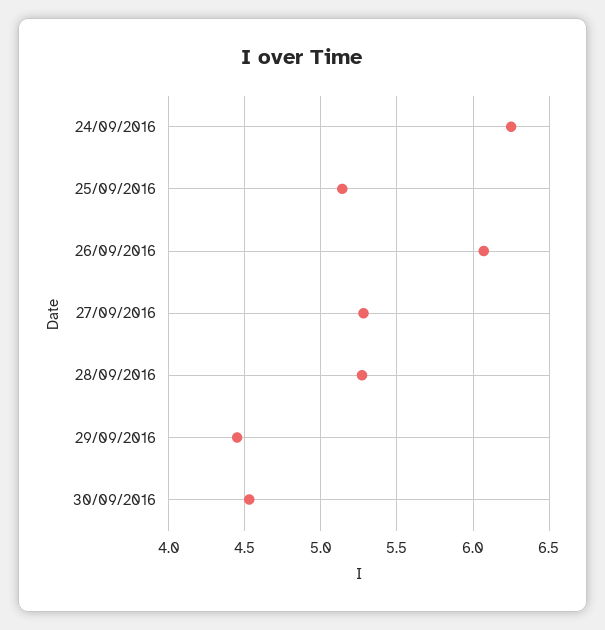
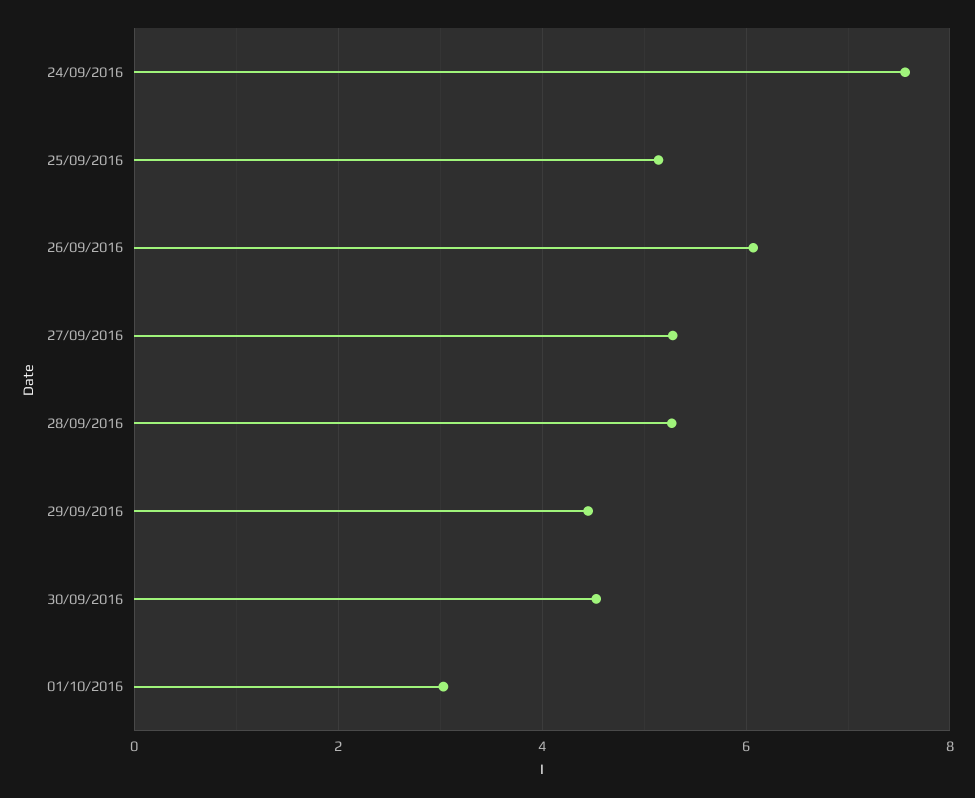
24/09/2016: 6.25 -> 7.6
01/10/2016: none -> 3

